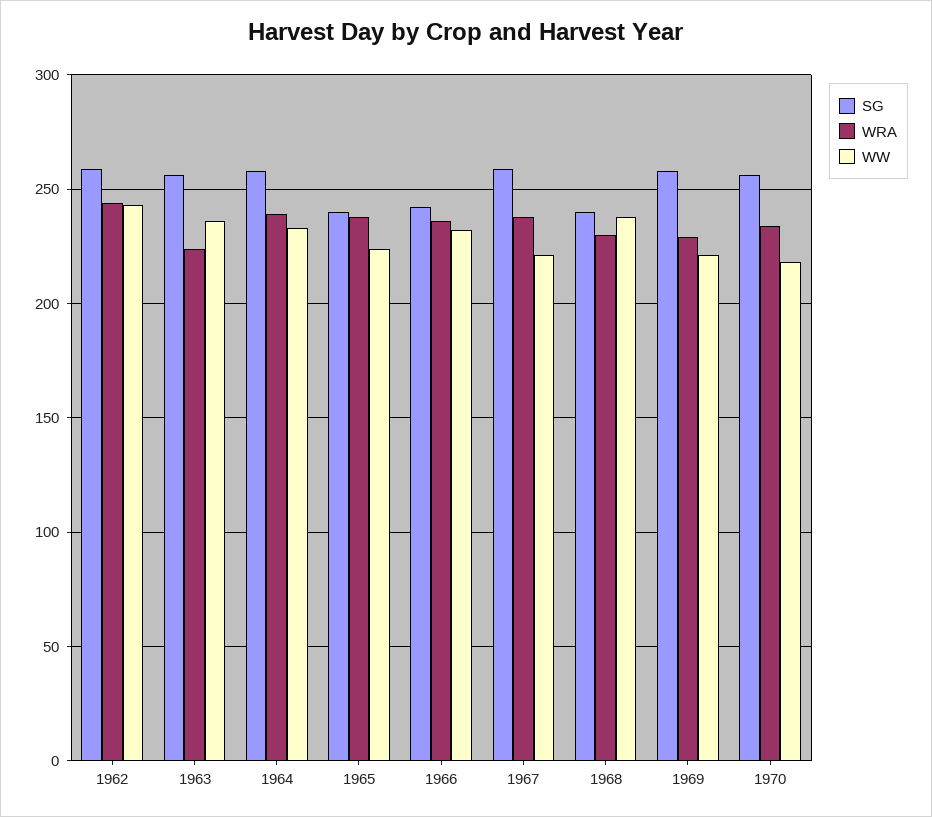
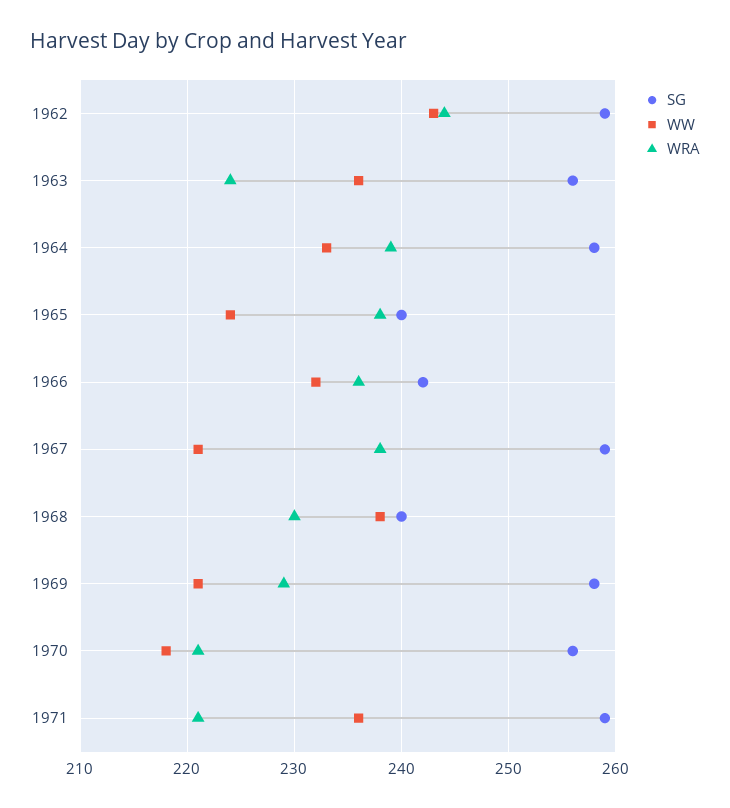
WRA, 1970: 235 -> 221
SG, 1971: none -> 259
WW, 1971: none -> 236
WRA, 1971: none -> 221

